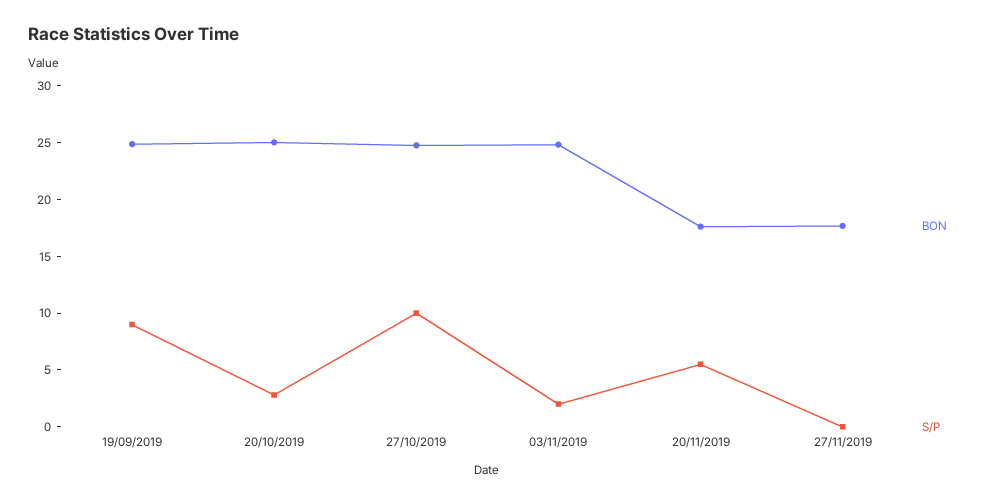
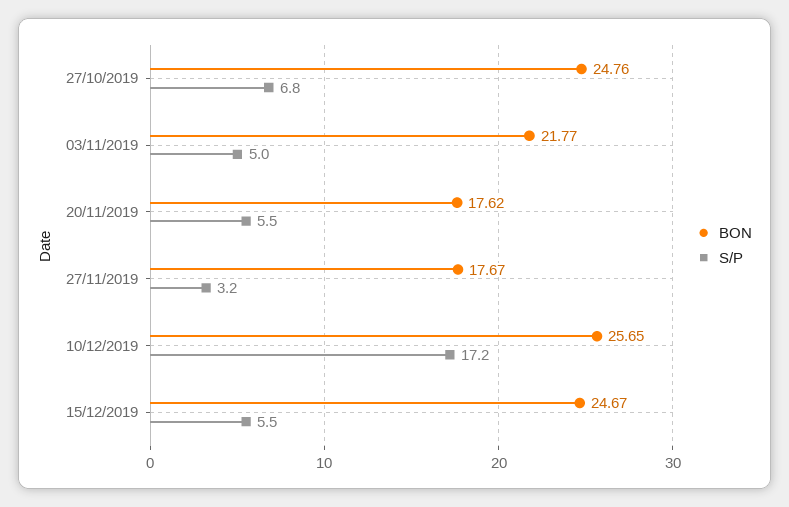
BON, 19/09/2019: 25 -> none
S/P, 19/09/2019: 9 -> none
BON, 20/10/2019: 25 -> none
S/P, 20/10/2019: 3 -> none
S/P, 27/10/2019: 10 -> 6.8
BON, 03/11/2019: 25 -> 21.77
S/P, 03/11/2019: 2 -> 5
S/P, 27/11/2019: 0 -> 3.2
BON, 10/12/2019: none -> 25.65
S/P, 10/12/2019: none -> 17.2
BON, 15/12/2019: none -> 24.67
S/P, 15/12/2019: none -> 5.5

